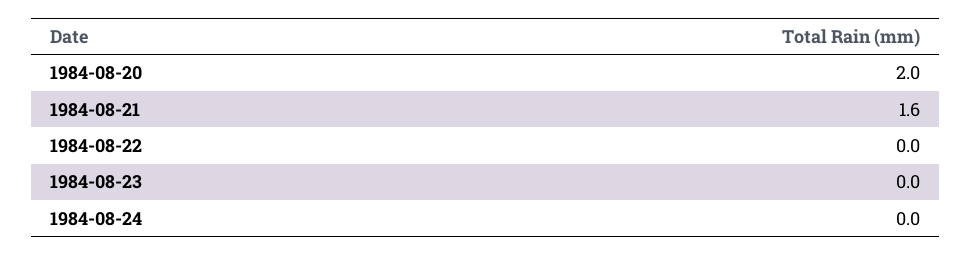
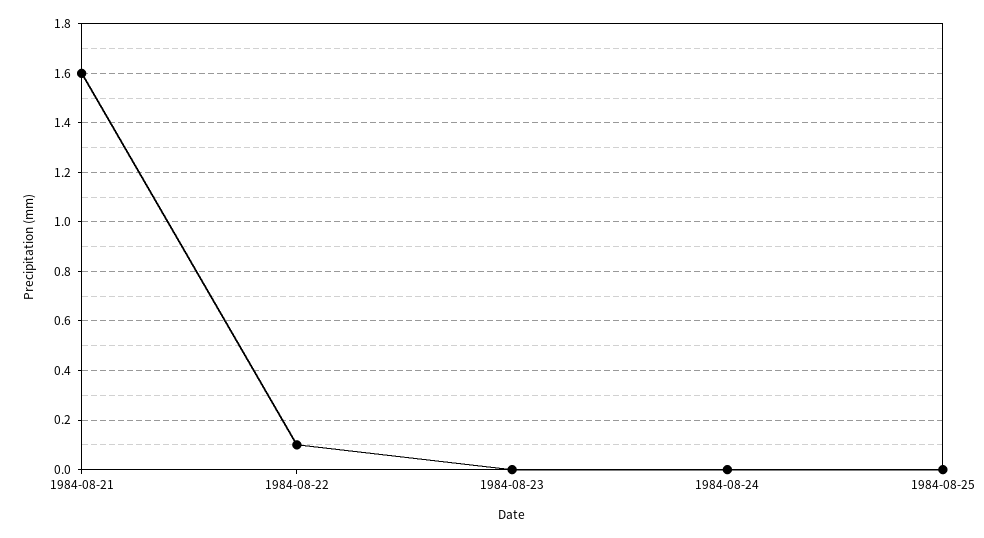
1984-08-20: 2 -> none
1984-08-22: 0 -> 0.1
1984-08-25: none -> 0

